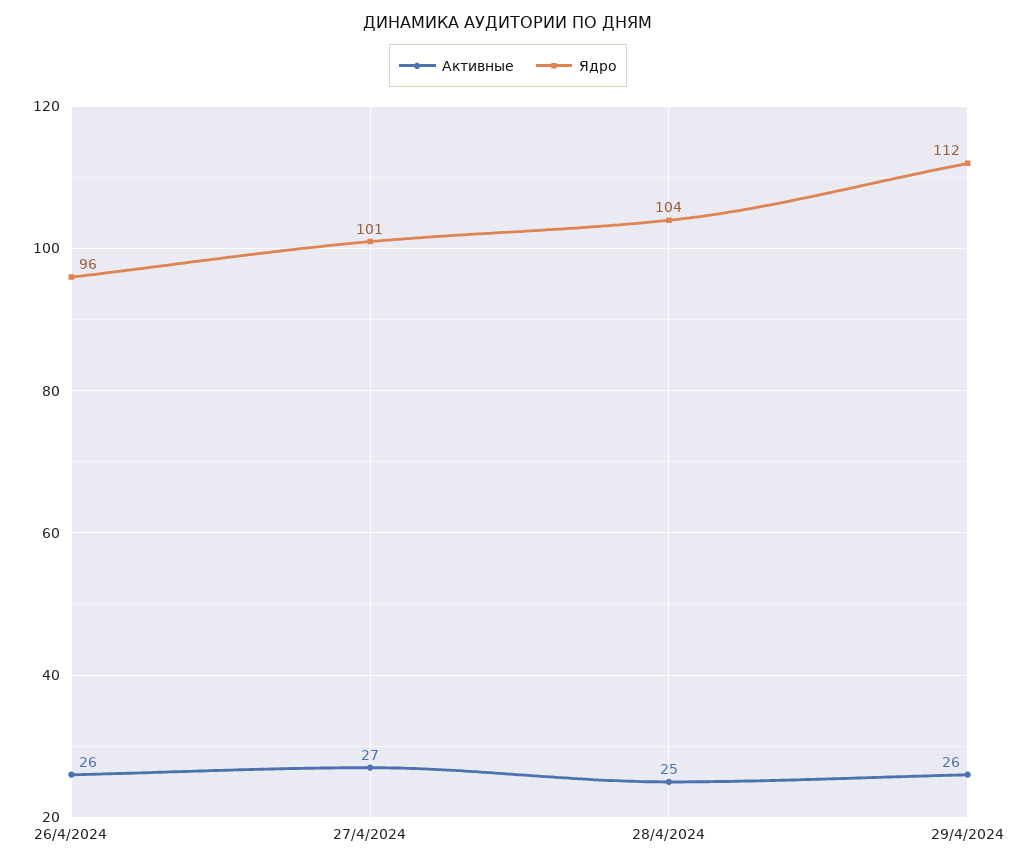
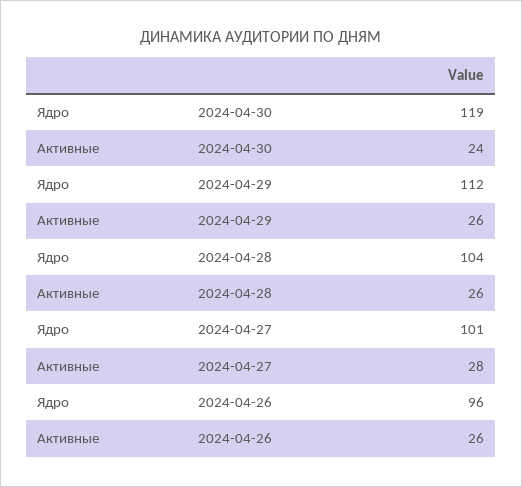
Активные, 27/4/2024: 27 -> 28
Активные, 28/4/2024: 25 -> 26
Ядро, 2024-04-30: none -> 119
Активные, 2024-04-30: none -> 24

